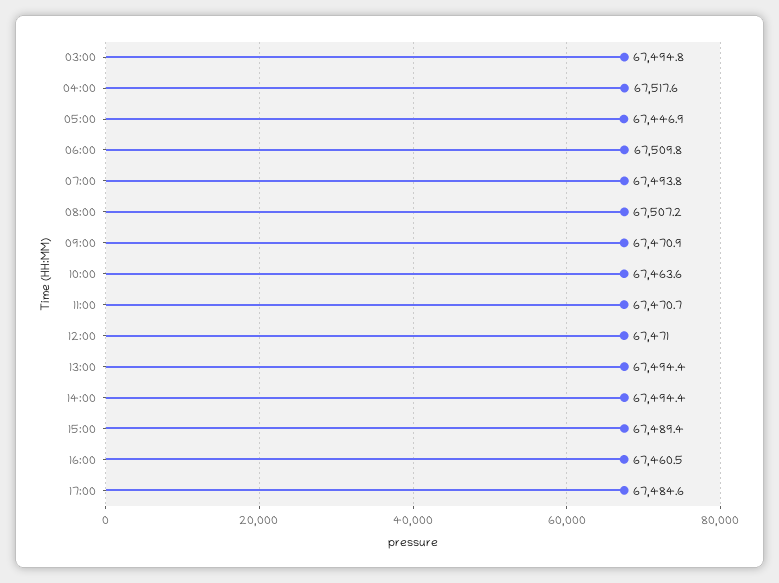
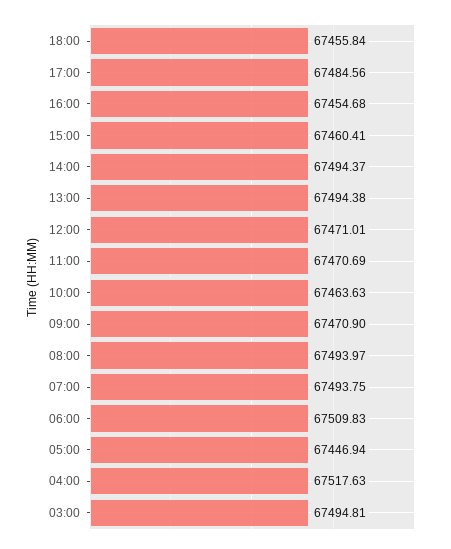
08:00: 67507.2 -> 67493.97
15:00: 67489.4 -> 67460.41
16:00: 67460.5 -> 67454.68
18:00: none -> 67455.84

